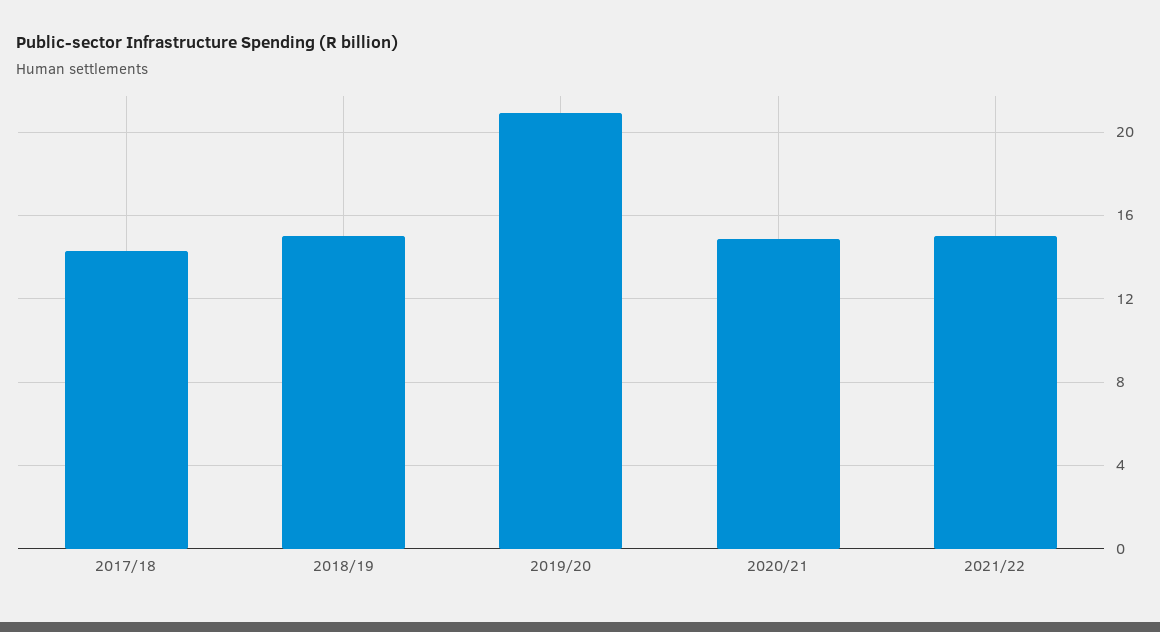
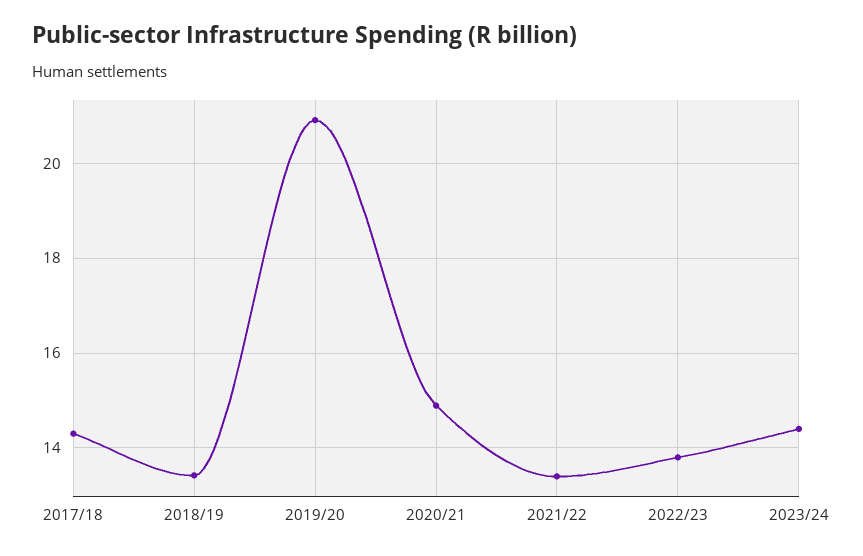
2018/19: 15 -> 13.4
2021/22: 15 -> 13.4
2022/23: none -> 13.8
2023/24: none -> 14.4

